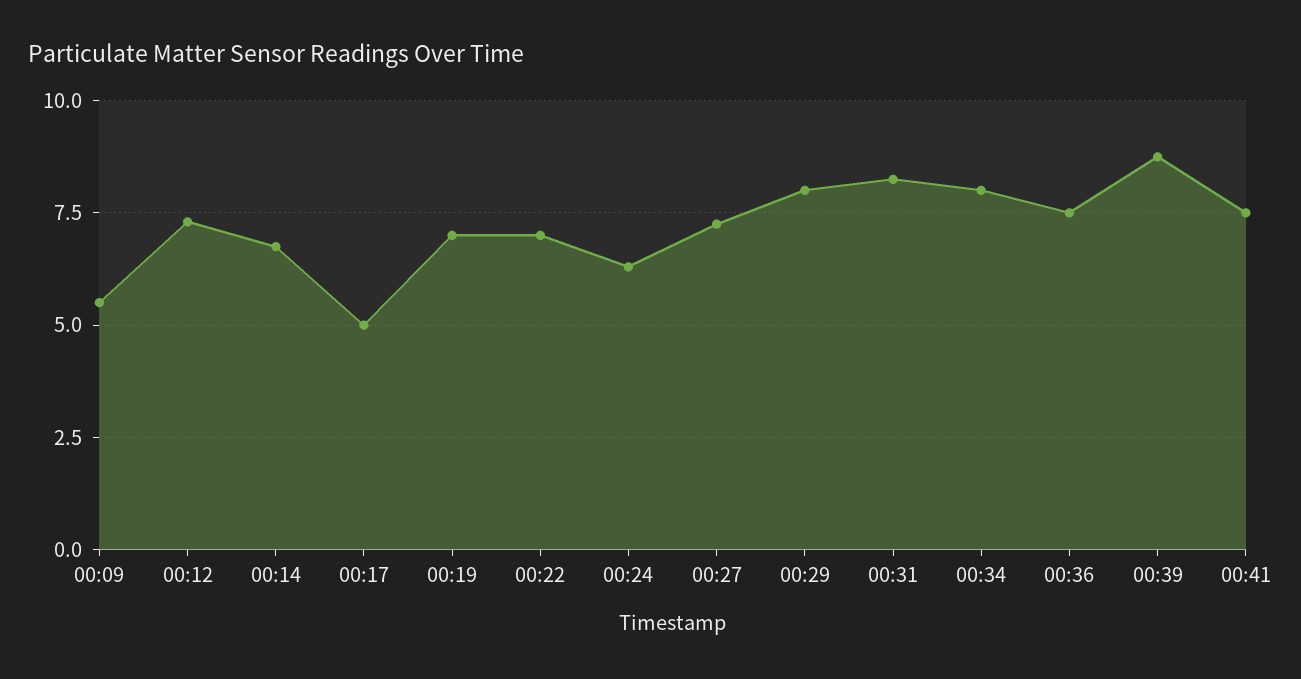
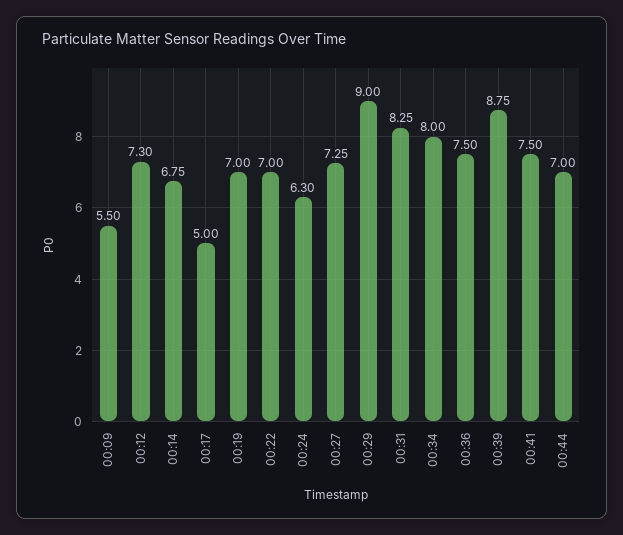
00:29: 8 -> 9
00:44: none -> 7

